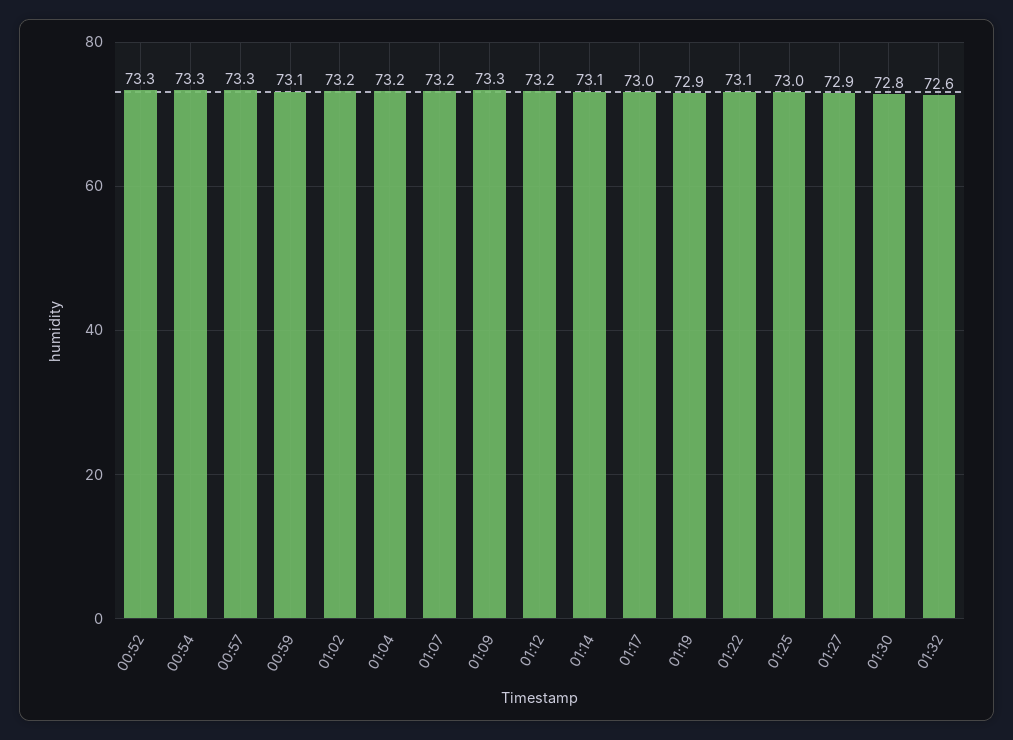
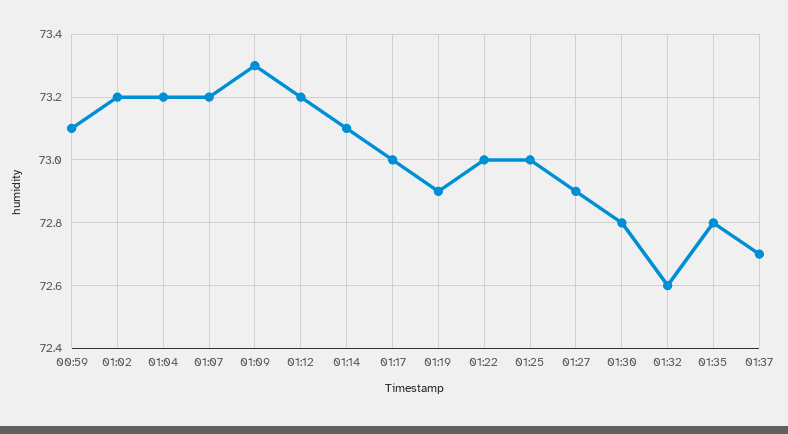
00:52: 73.3 -> none
00:54: 73.3 -> none
00:57: 73.3 -> none
01:22: 73.1 -> 73
01:35: none -> 72.8
01:37: none -> 72.7

